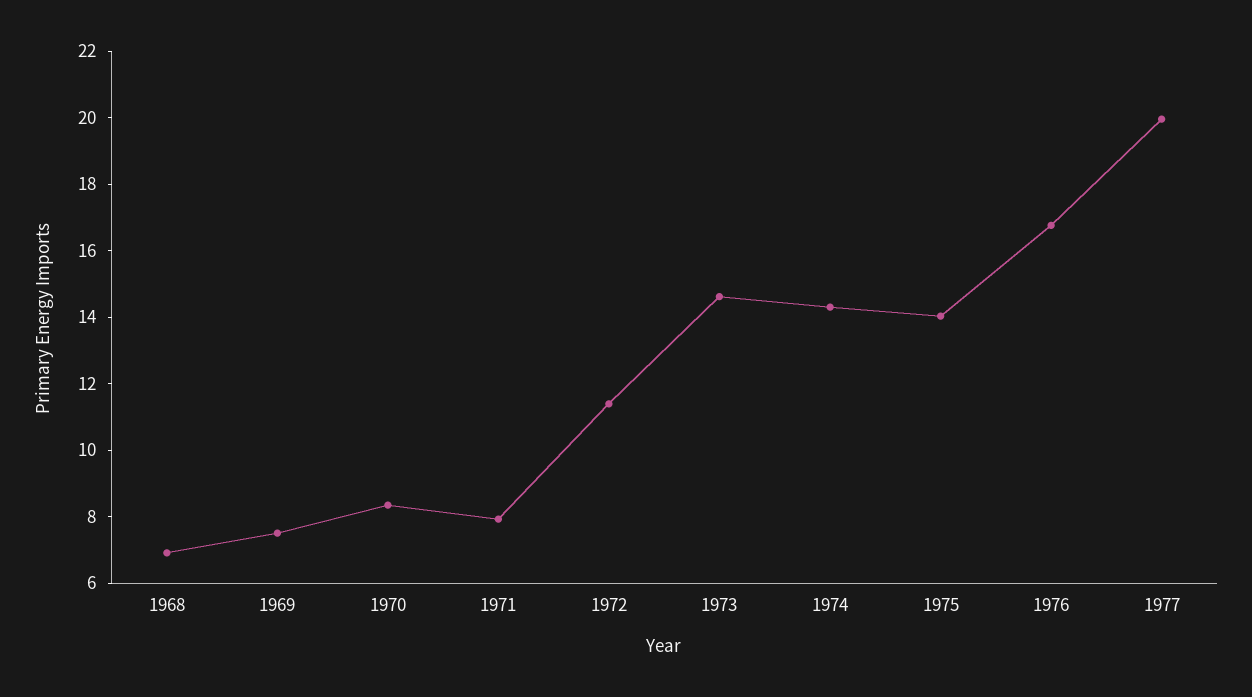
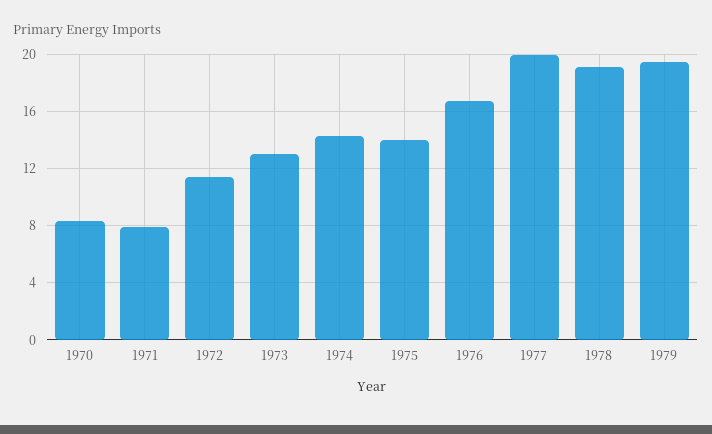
1968: 7 -> none
1969: 7.5 -> none
1973: 14.5 -> 13
1978: none -> 19
1979: none -> 19.5

